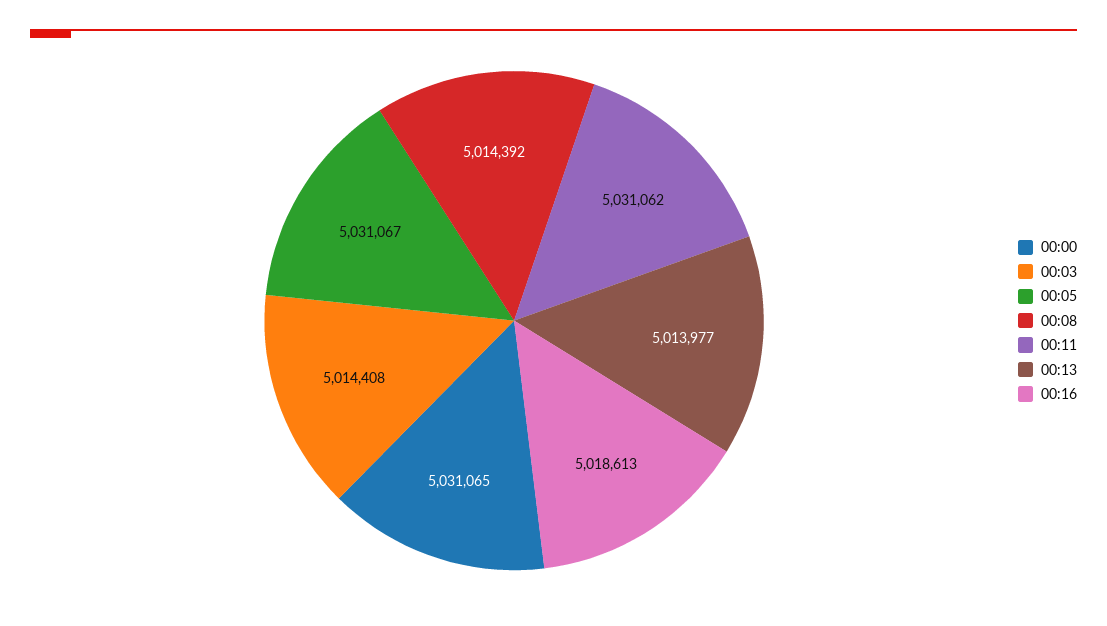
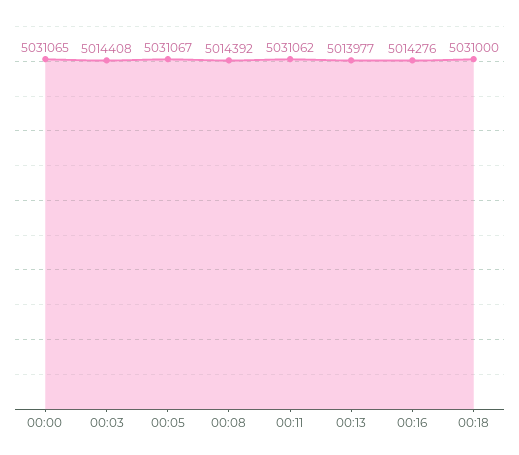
00:16: 5018613 -> 5014276
00:18: none -> 5031000

